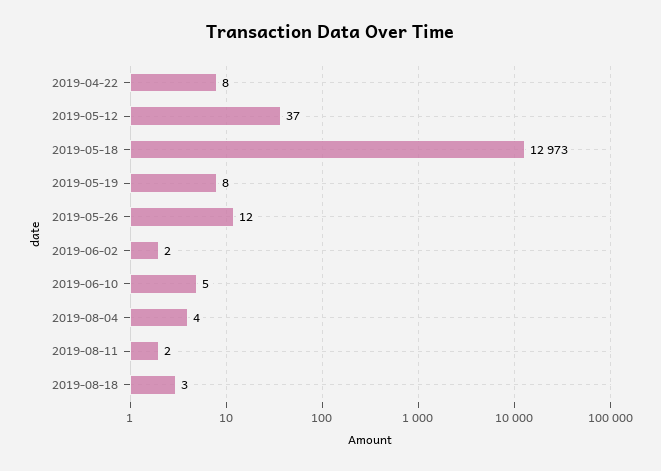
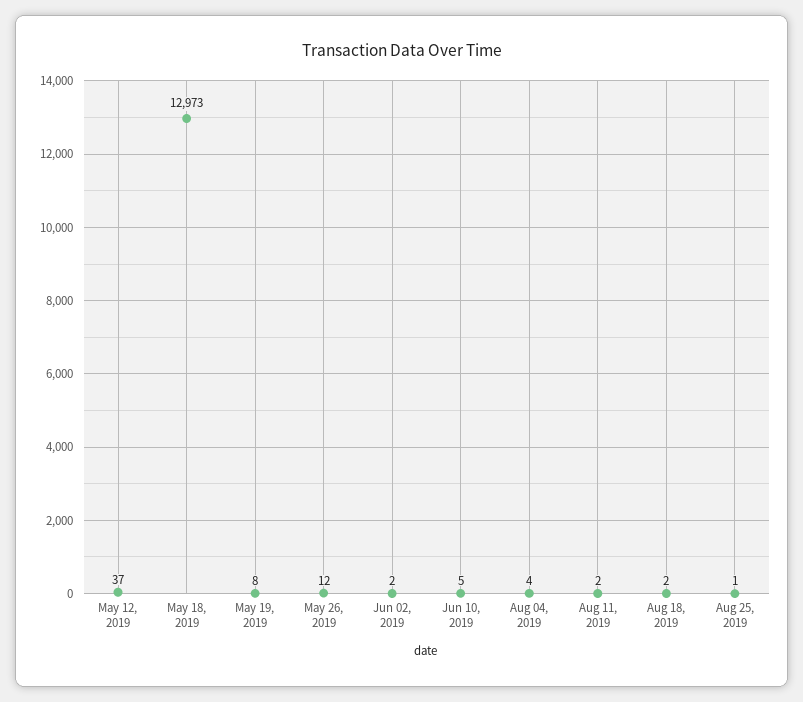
2019-04-22: 8 -> none
2019-08-18: 3 -> 2
Aug 25, 2019: none -> 1

